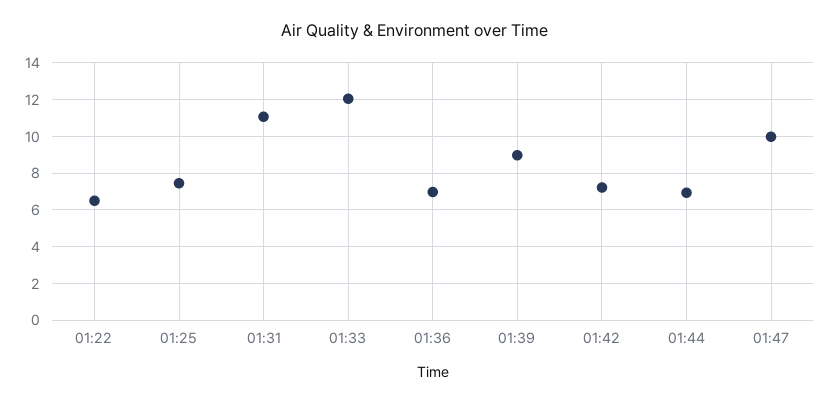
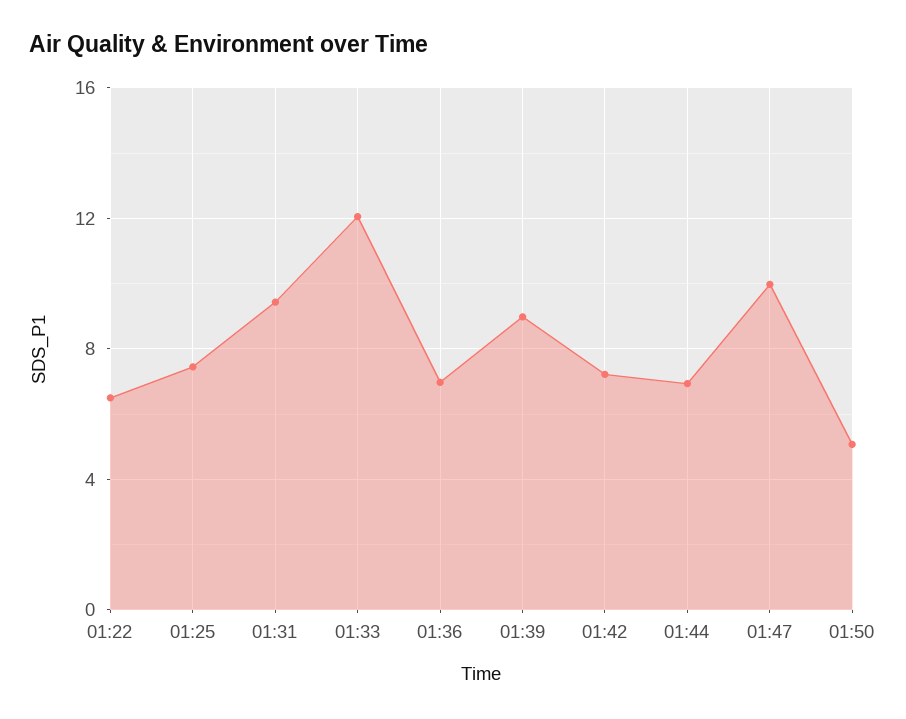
01:31: 11 -> 9.5
01:50: none -> 5

